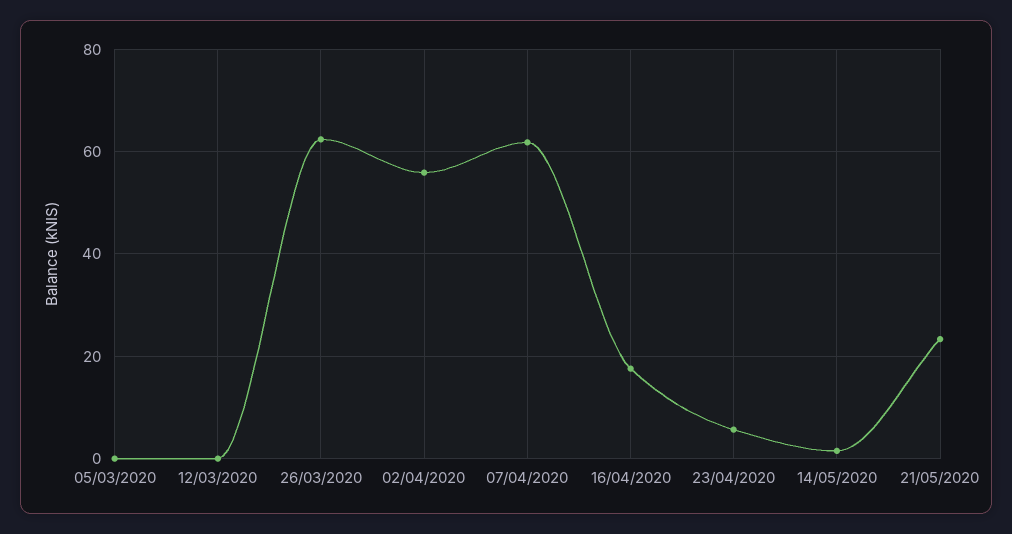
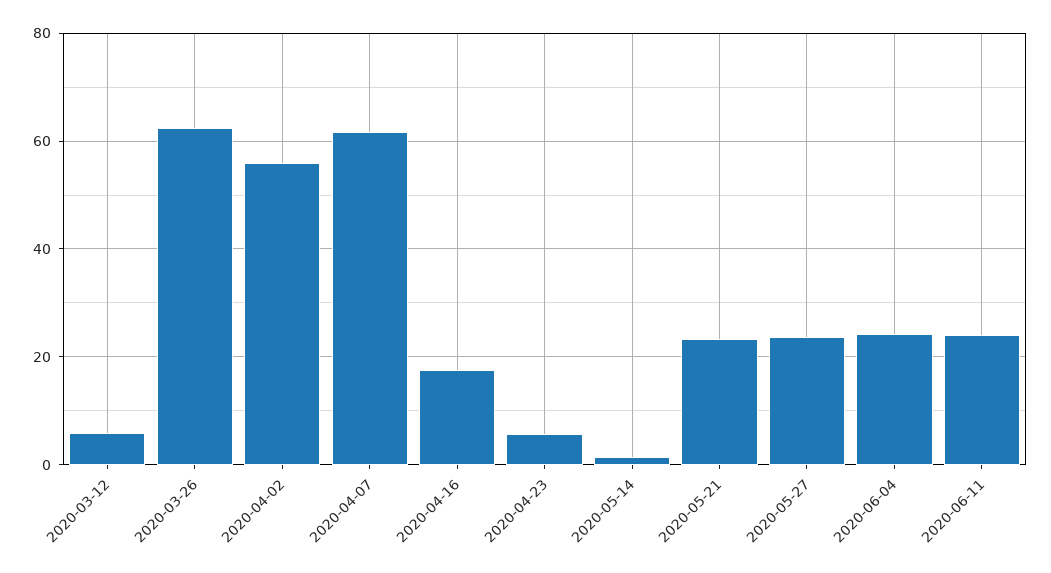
05/03/2020: 0 -> none
12/03/2020: 0 -> 6
2020-05-27: none -> 24
2020-06-04: none -> 24
2020-06-11: none -> 24

